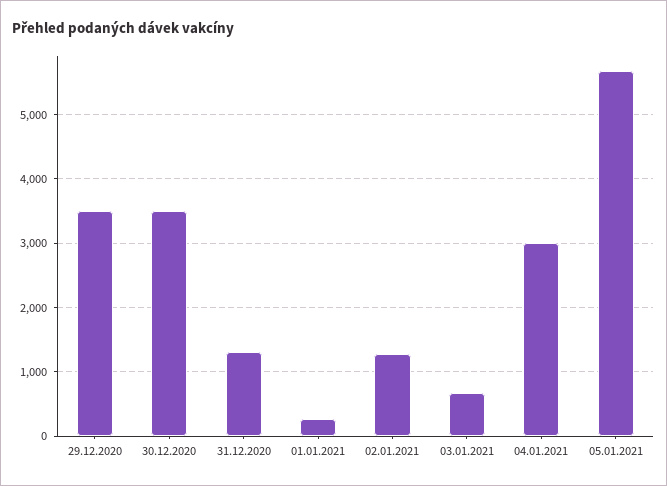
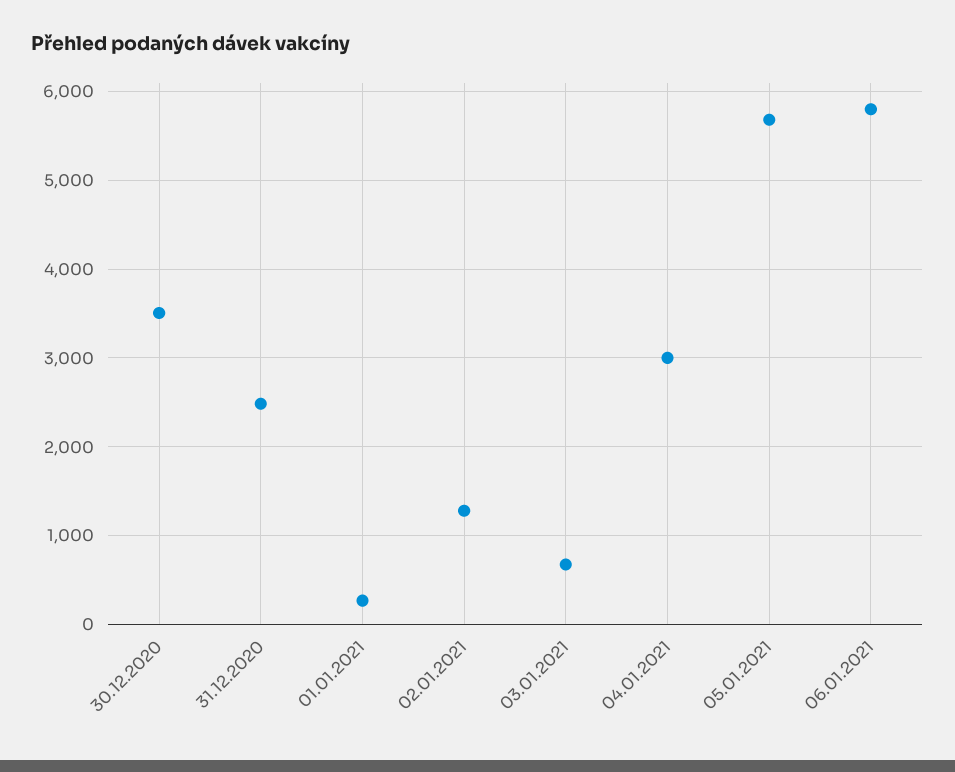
29.12.2020: 3500 -> none
31.12.2020: 1300 -> 2500
06.01.2021: none -> 5800

